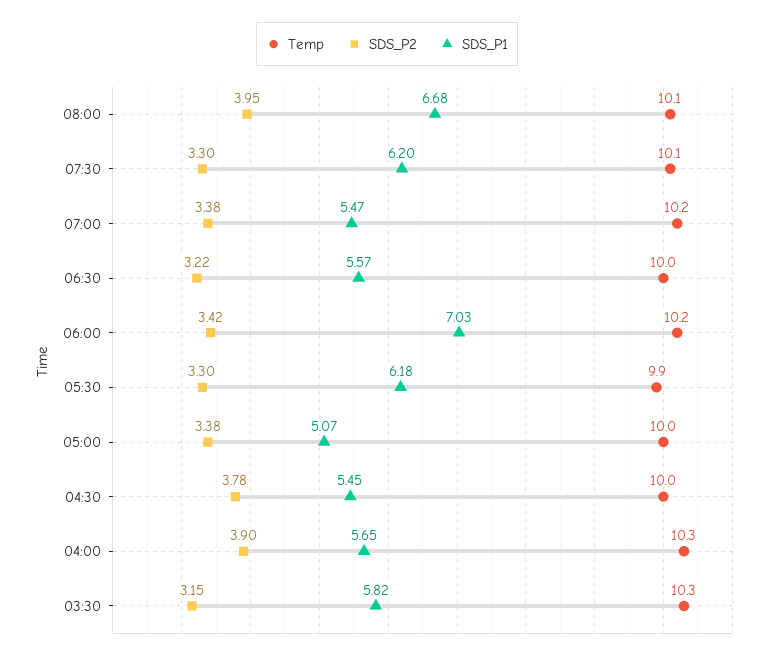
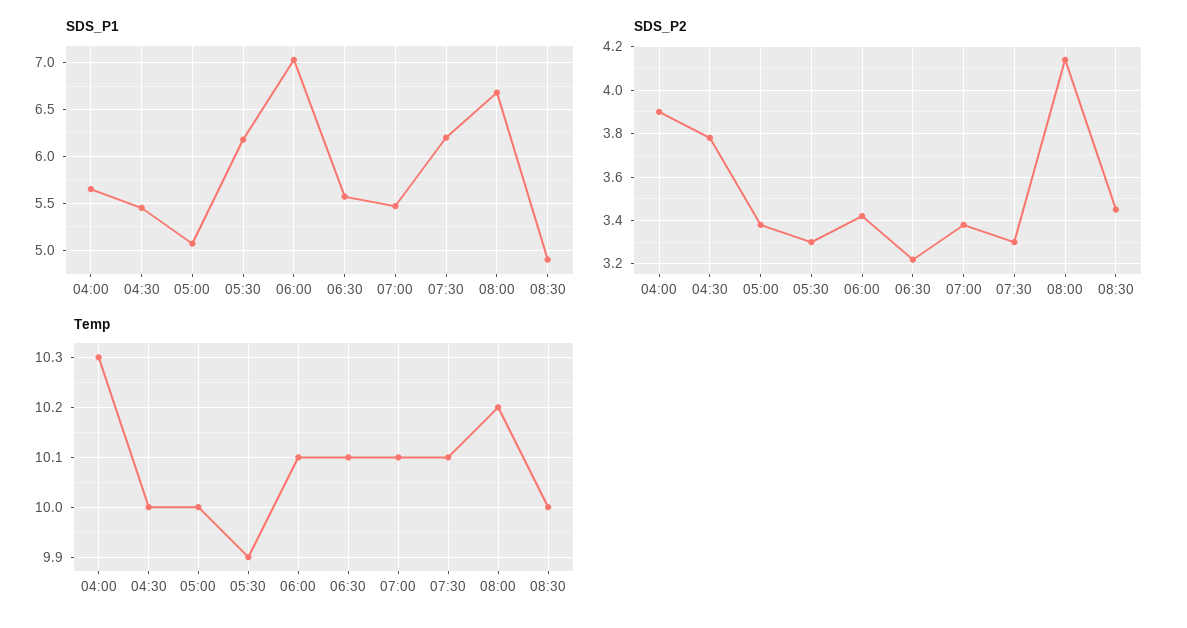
Temp, 08:00: 10.1 -> 10.2
SDS_P2, 08:00: 3.95 -> 4.15
Temp, 07:00: 10.2 -> 10.1
Temp, 06:30: 10 -> 10.1
Temp, 06:00: 10.2 -> 10.1
Temp, 03:30: 10.3 -> none
SDS_P2, 03:30: 3.15 -> none
SDS_P1, 03:30: 5.82 -> none
SDS_P1, 08:30: none -> 4.9
SDS_P2, 08:30: none -> 3.45
Temp, 08:30: none -> 10

